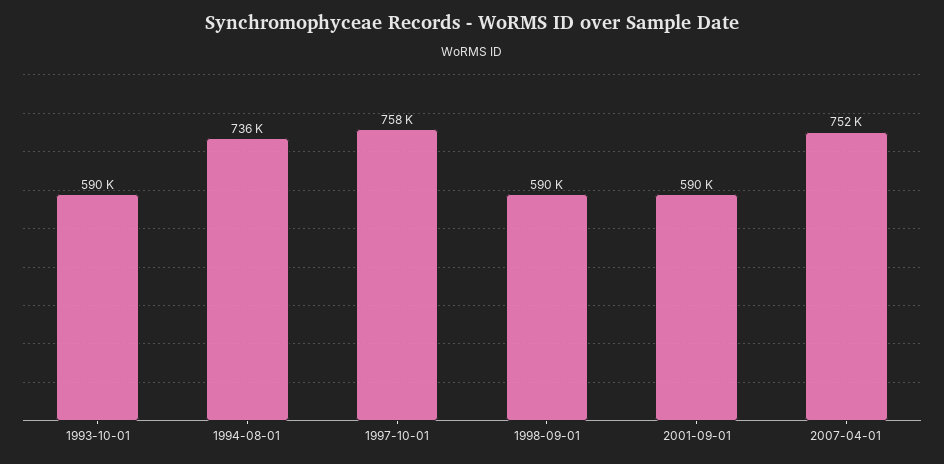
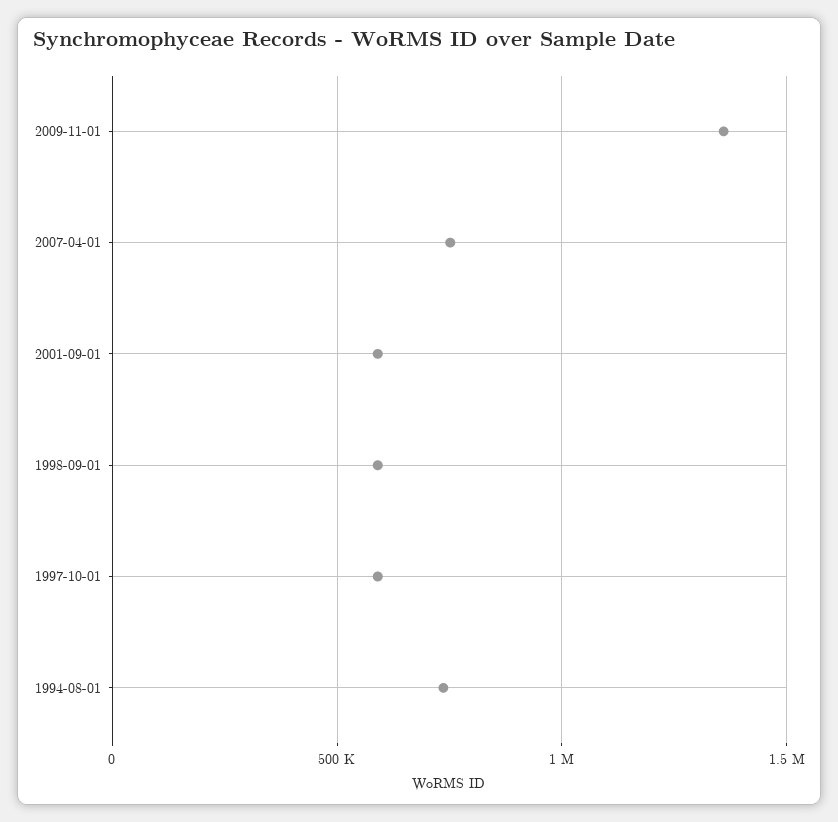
1993-10-01: 590000 -> none
1997-10-01: 758000 -> 600000
2009-11-01: none -> 1350000

